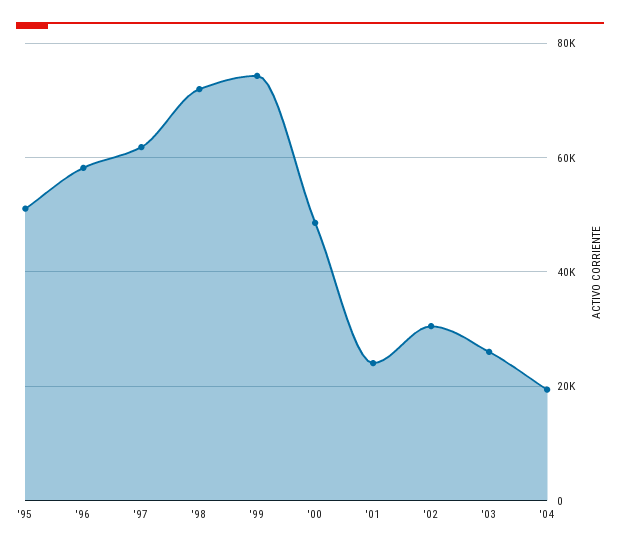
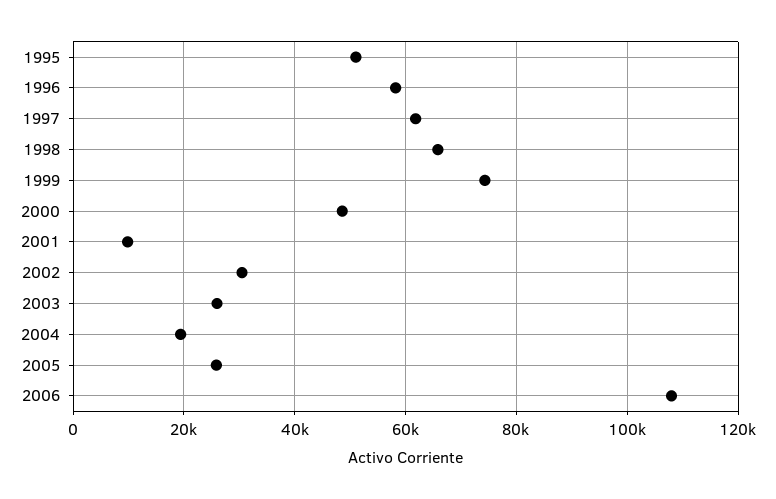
'98: 72000 -> 66000
'01: 24000 -> 10000
2005: none -> 26000
2006: none -> 108000

